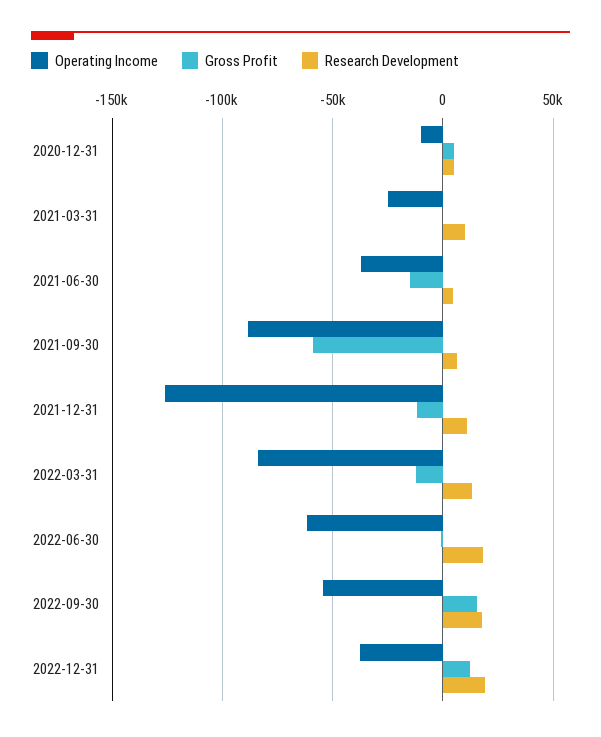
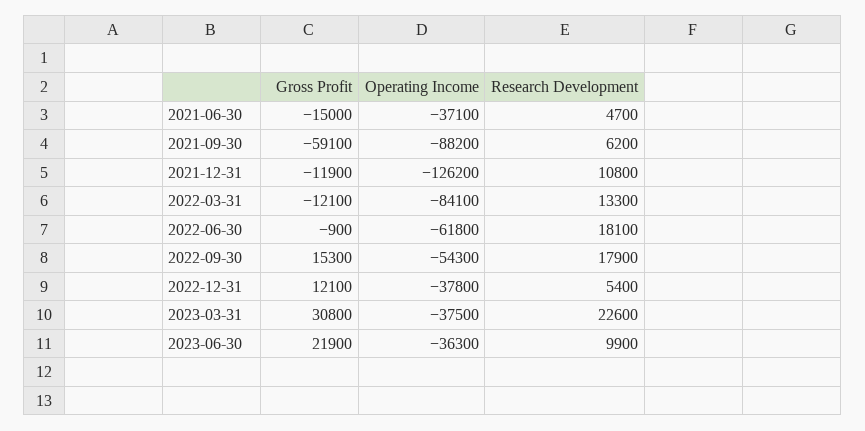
Operating Income, 2020-12-31: -10000 -> none
Gross Profit, 2020-12-31: 5000 -> none
Research Development, 2020-12-31: 5000 -> none
Operating Income, 2021-03-31: -25000 -> none
Gross Profit, 2021-03-31: 0 -> none
Research Development, 2021-03-31: 10000 -> none
Research Development, 2022-12-31: 20000 -> 5400
Gross Profit, 2023-03-31: none -> 30800
Operating Income, 2023-03-31: none -> -37500
Research Development, 2023-03-31: none -> 22600
Gross Profit, 2023-06-30: none -> 21900
Operating Income, 2023-06-30: none -> -36300
Research Development, 2023-06-30: none -> 9900

